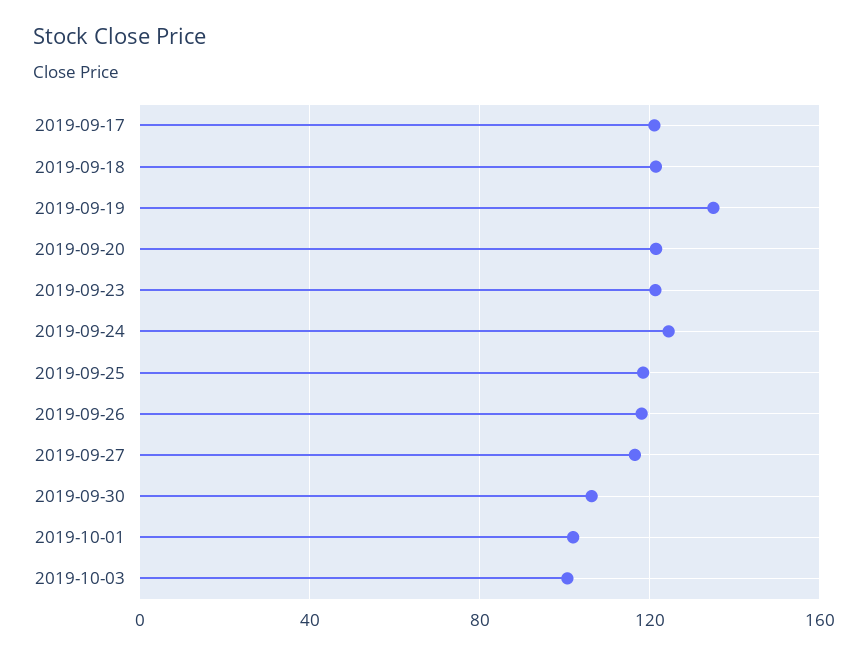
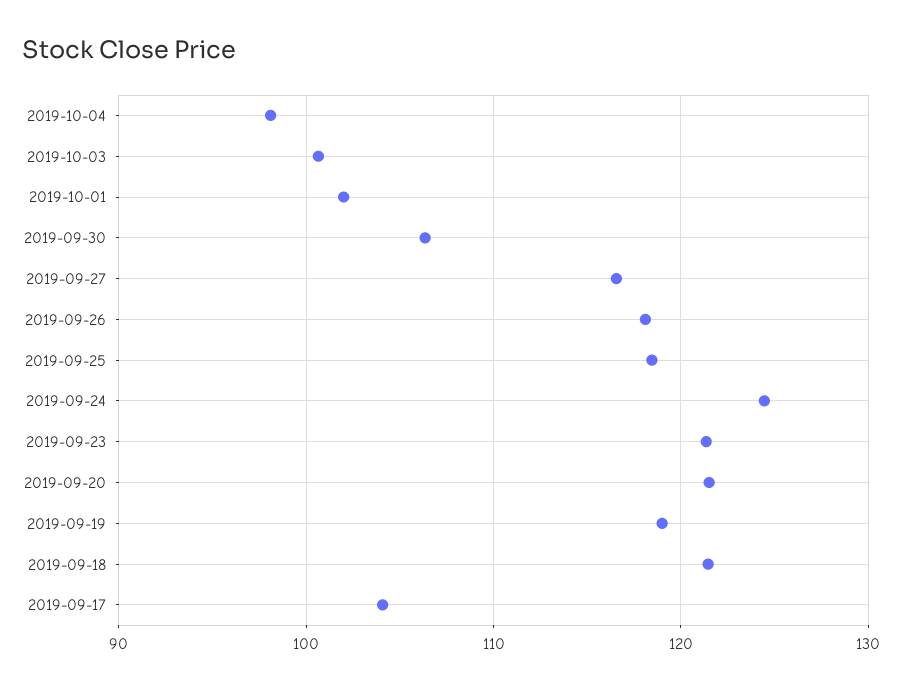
2019-09-17: 120 -> 104
2019-09-19: 135 -> 119
2019-10-04: none -> 98

